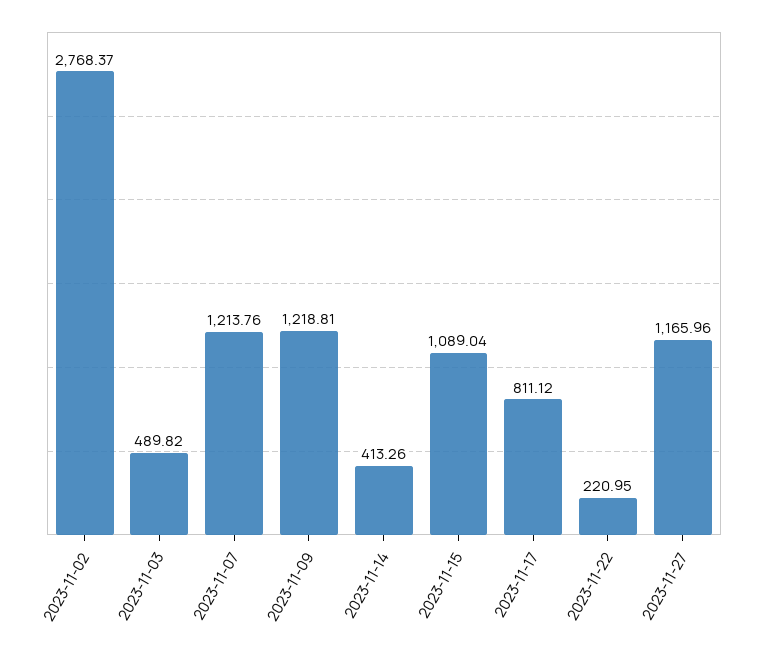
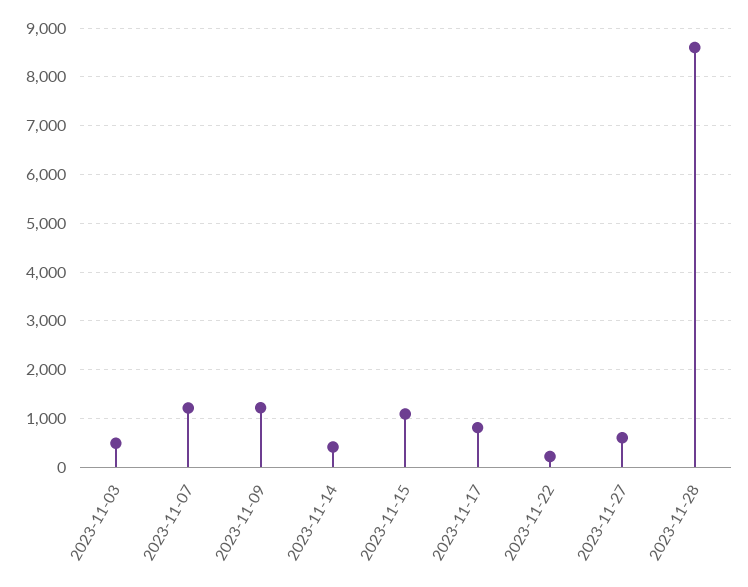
2023-11-02: 2768.37 -> none
2023-11-27: 1165.96 -> 600
2023-11-28: none -> 8600

